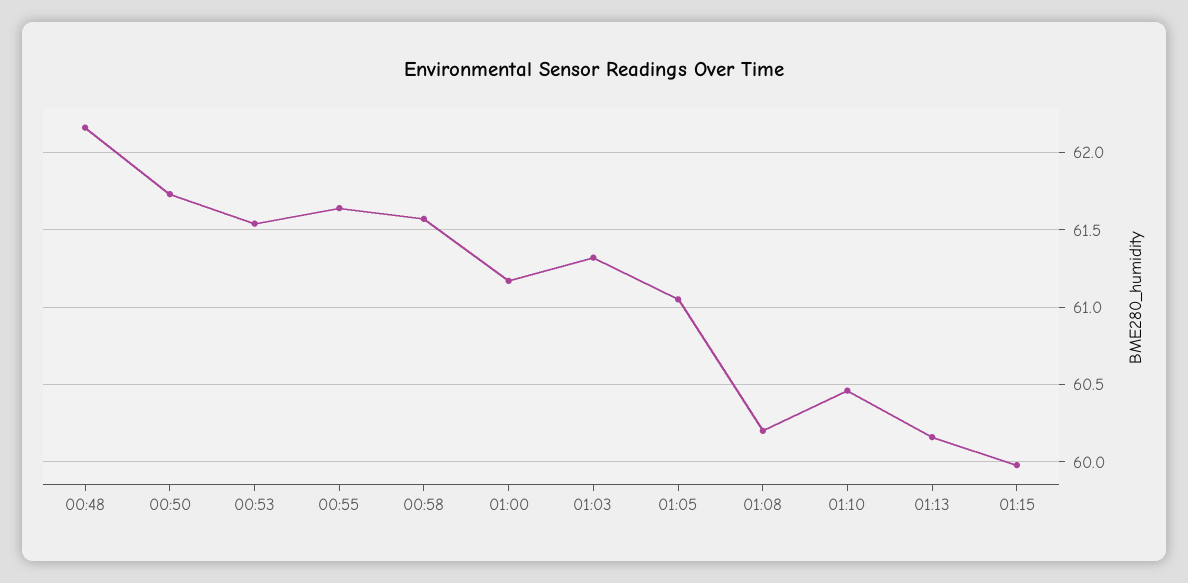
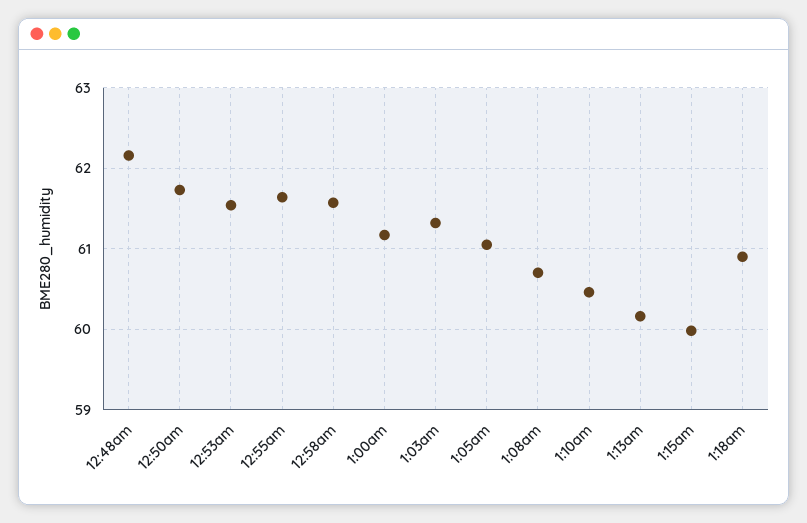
01:08: 60.2 -> 60.7
1:18am: none -> 60.9

